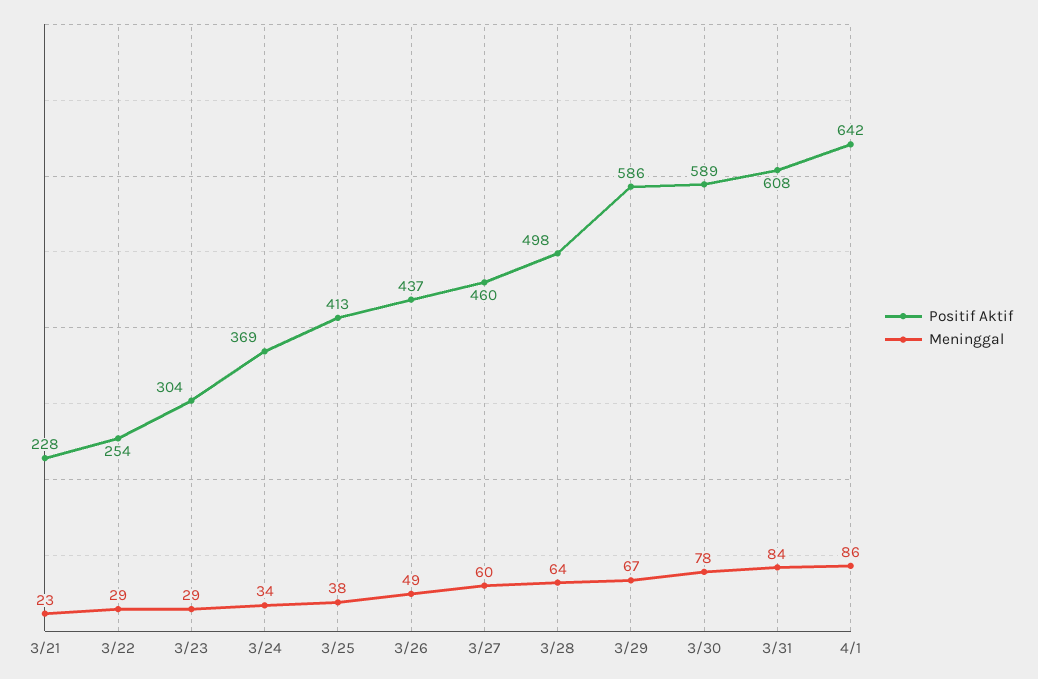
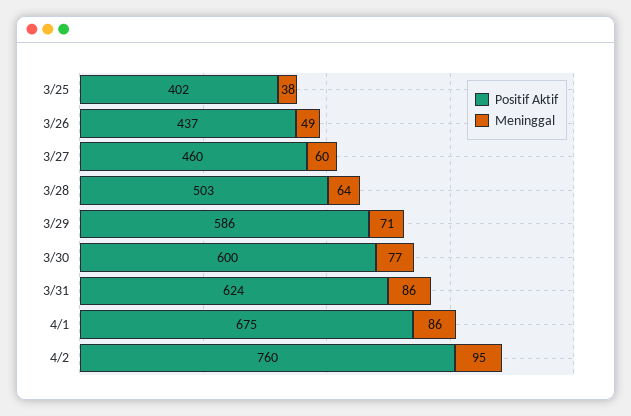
Positif Aktif, 3/21: 228 -> none
Meninggal, 3/21: 23 -> none
Positif Aktif, 3/22: 254 -> none
Meninggal, 3/22: 29 -> none
Positif Aktif, 3/23: 304 -> none
Meninggal, 3/23: 29 -> none
Positif Aktif, 3/24: 369 -> none
Meninggal, 3/24: 34 -> none
Positif Aktif, 3/25: 413 -> 402
Positif Aktif, 3/28: 498 -> 503
Meninggal, 3/29: 67 -> 71
Positif Aktif, 3/30: 589 -> 600
Meninggal, 3/30: 78 -> 77
Positif Aktif, 3/31: 608 -> 624
Meninggal, 3/31: 84 -> 86
Positif Aktif, 4/1: 642 -> 675
Positif Aktif, 4/2: none -> 760
Meninggal, 4/2: none -> 95

